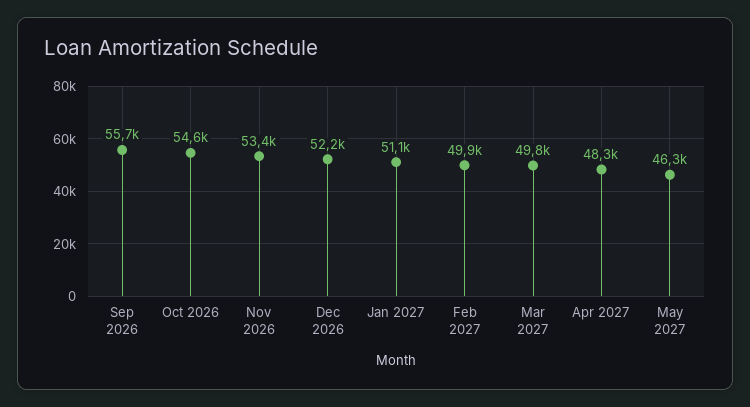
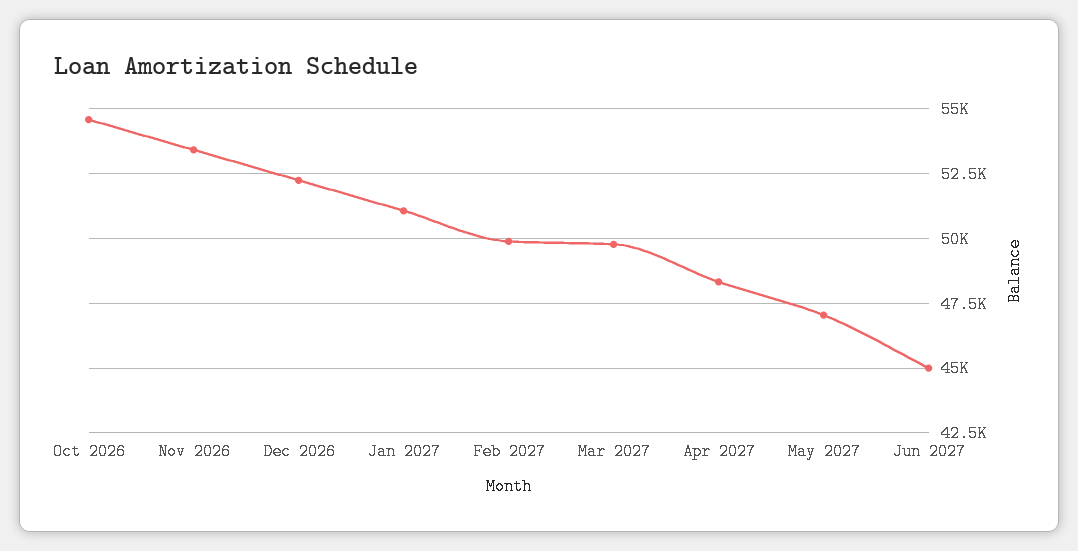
Sep 2026: 55700 -> none
May 2027: 46300 -> 47000
Jun 2027: none -> 45000

